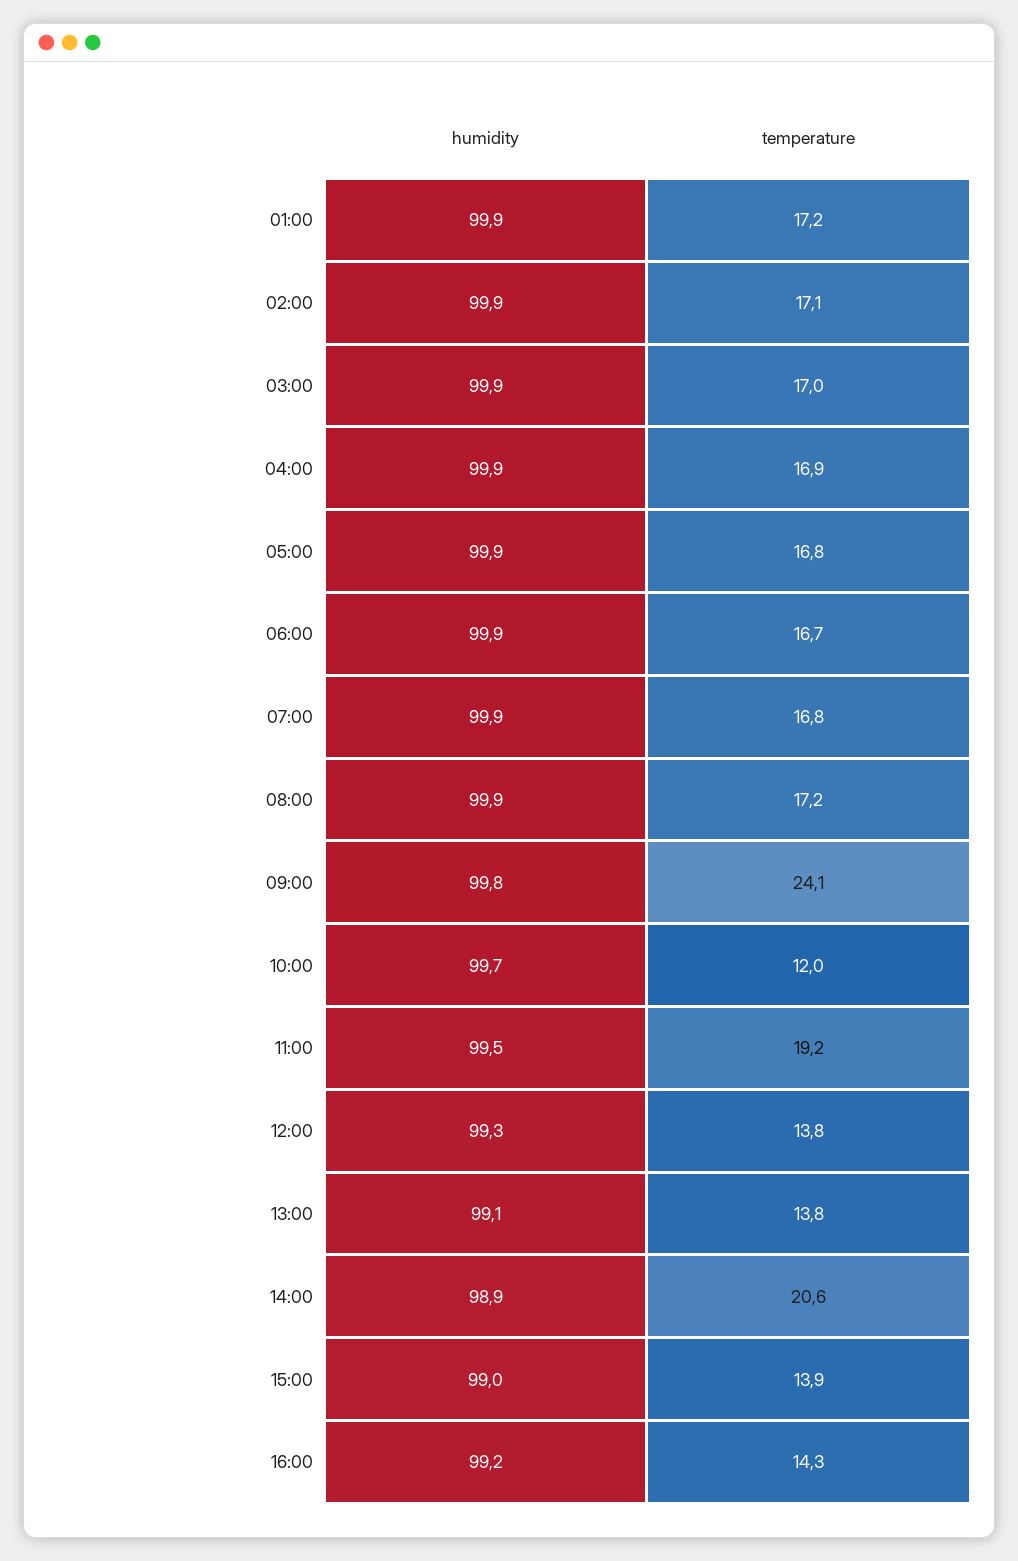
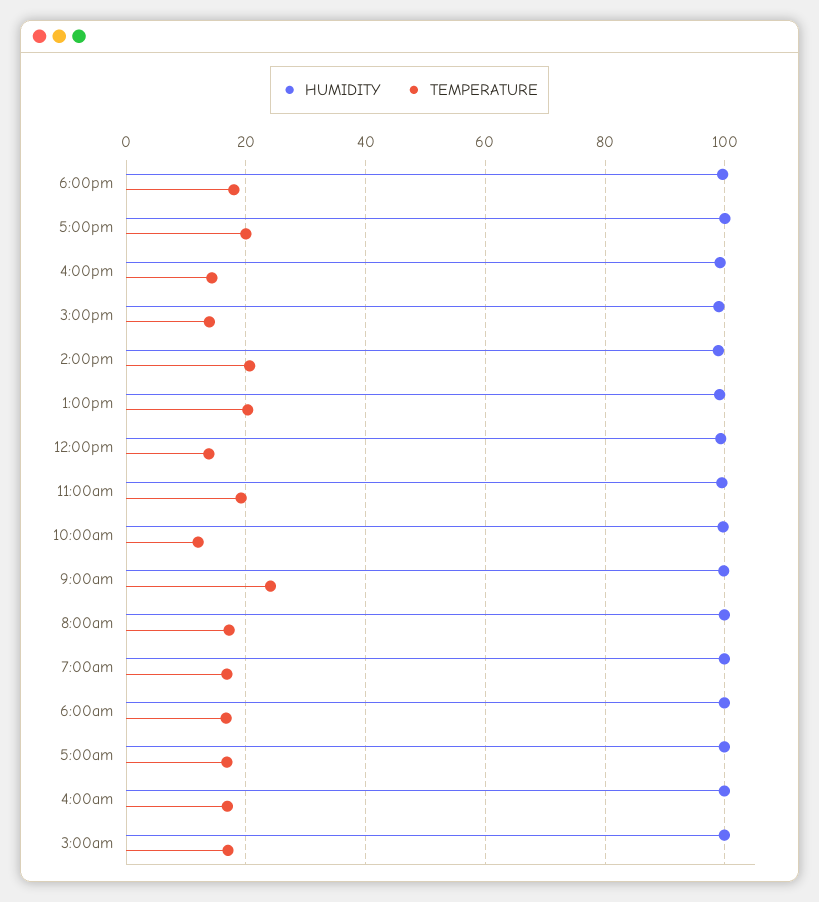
humidity, 01:00: 99.9 -> none
temperature, 01:00: 17.2 -> none
humidity, 02:00: 99.9 -> none
temperature, 02:00: 17.1 -> none
temperature, 13:00: 13.8 -> 20
humidity, 6:00pm: none -> 100
temperature, 6:00pm: none -> 18
humidity, 5:00pm: none -> 100
temperature, 5:00pm: none -> 20

